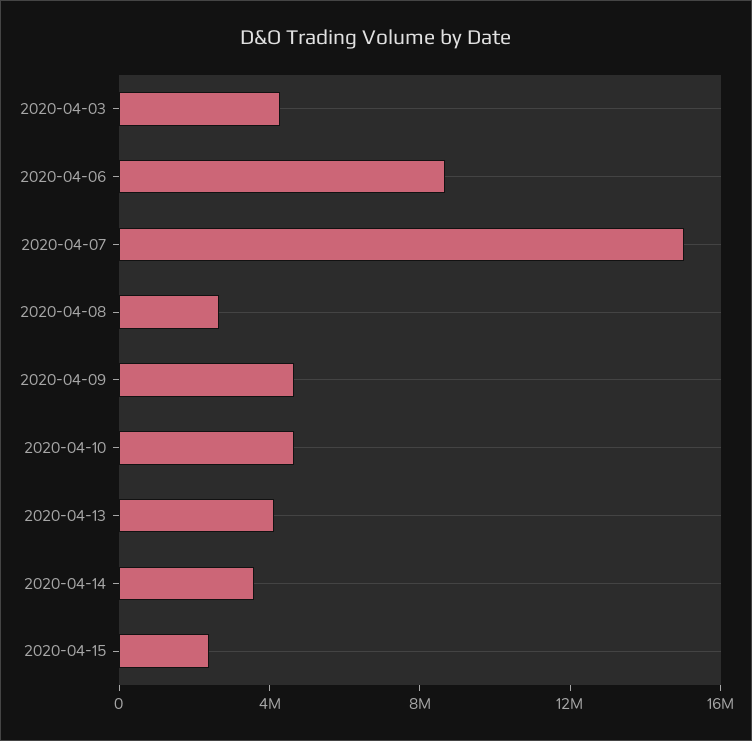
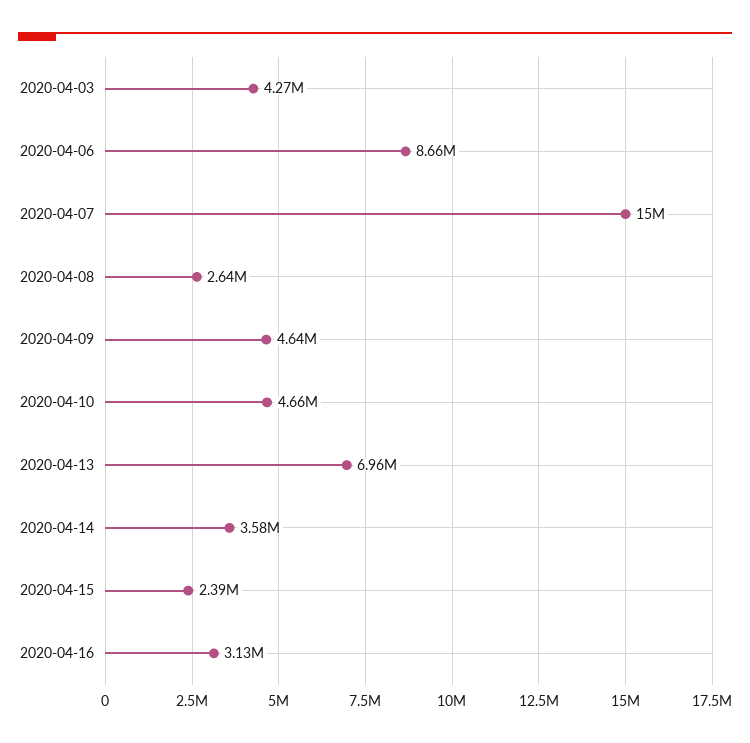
2020-04-13: 4000000 -> 6960000
2020-04-16: none -> 3130000

